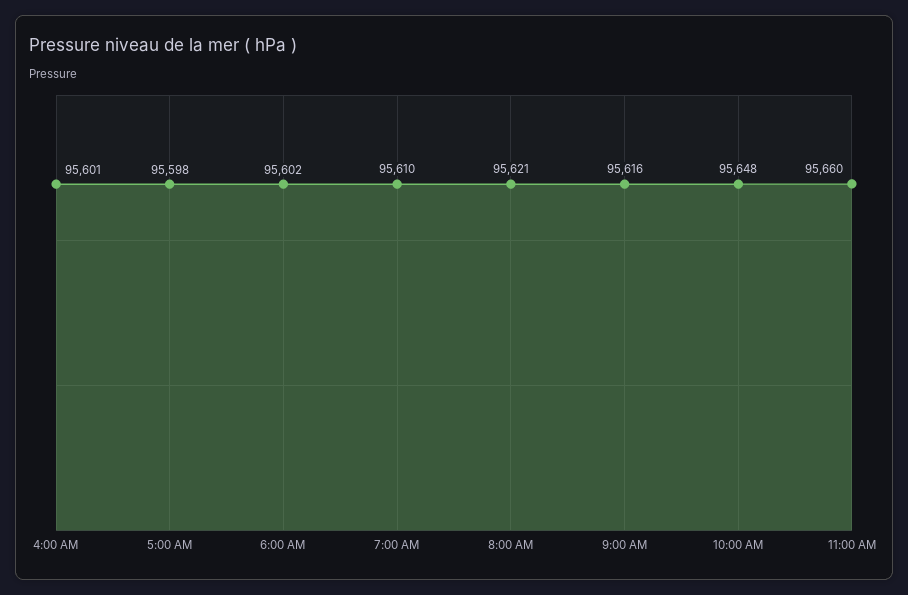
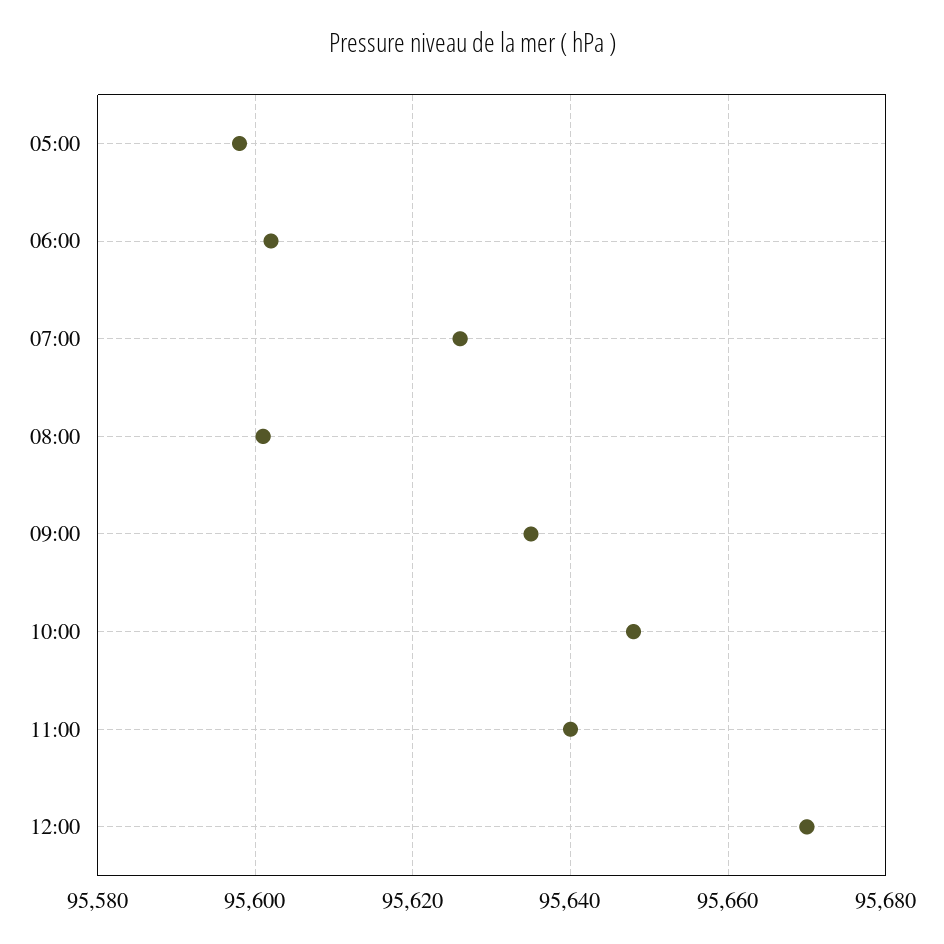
4:00 AM: 95601 -> none
7:00 AM: 95610 -> 95625
8:00 AM: 95621 -> 95600
9:00 AM: 95616 -> 95635
11:00 AM: 95660 -> 95640
12:00: none -> 95670

